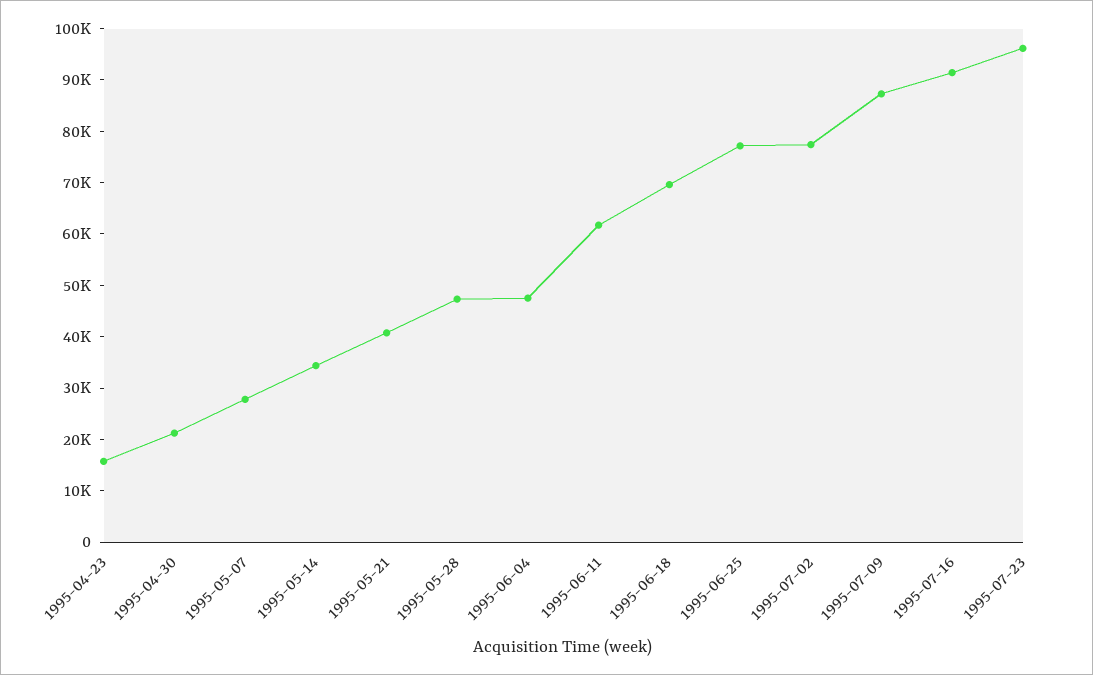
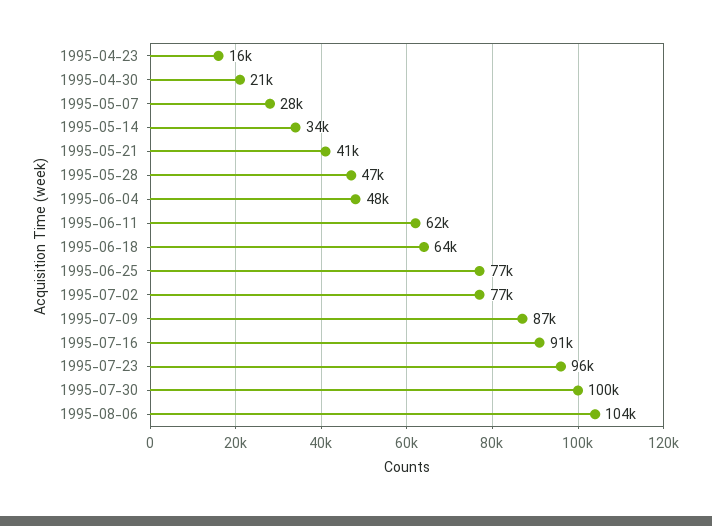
1995-06-18: 70000 -> 64000
1995-07-30: none -> 100000
1995-08-06: none -> 104000

